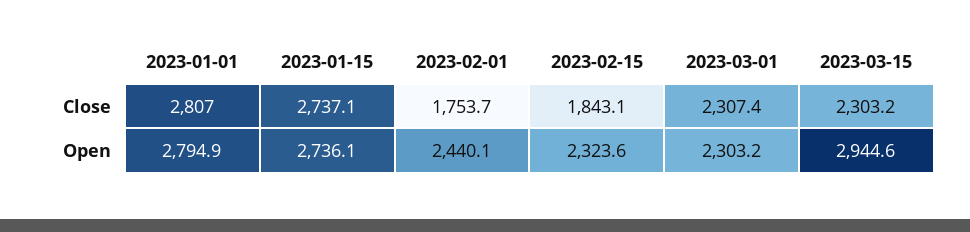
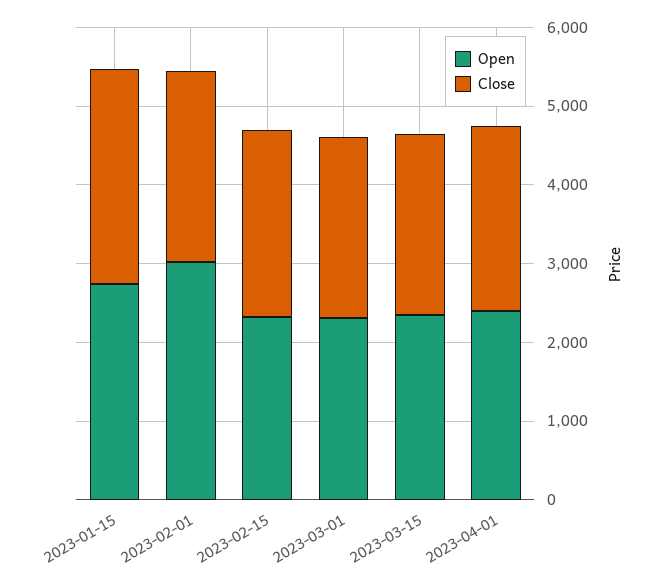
Close, 2023-01-01: 2807 -> none
Close, 2023-02-01: 1753.7 -> 2400
Close, 2023-02-15: 1843.1 -> 2400
Open, 2023-01-01: 2794.9 -> none
Open, 2023-02-01: 2440.1 -> 3000
Open, 2023-03-15: 2944.6 -> 2400
Open, 2023-04-01: none -> 2400
Close, 2023-04-01: none -> 2400

